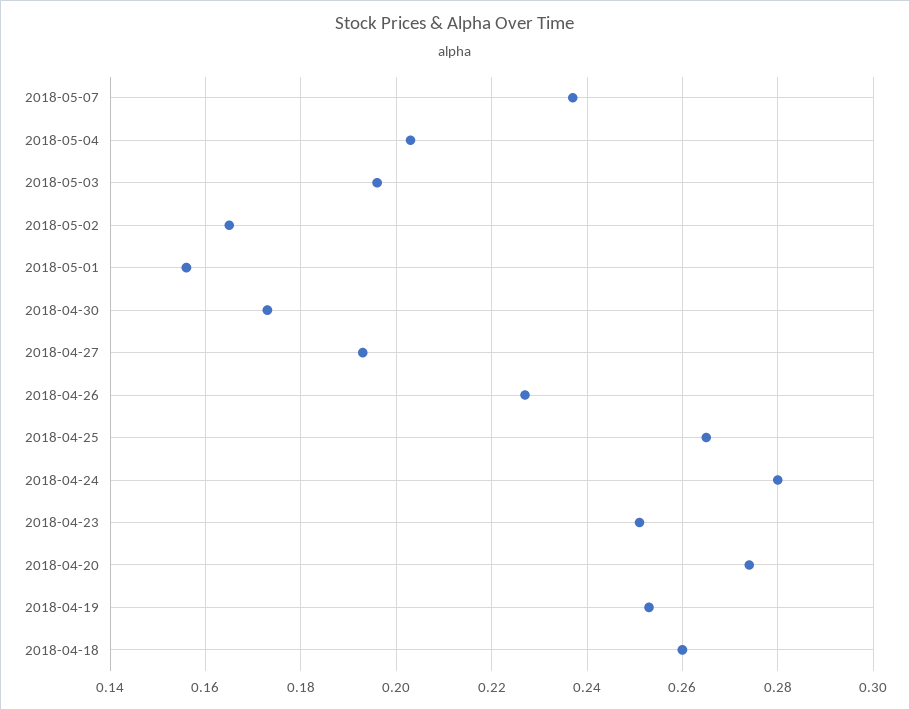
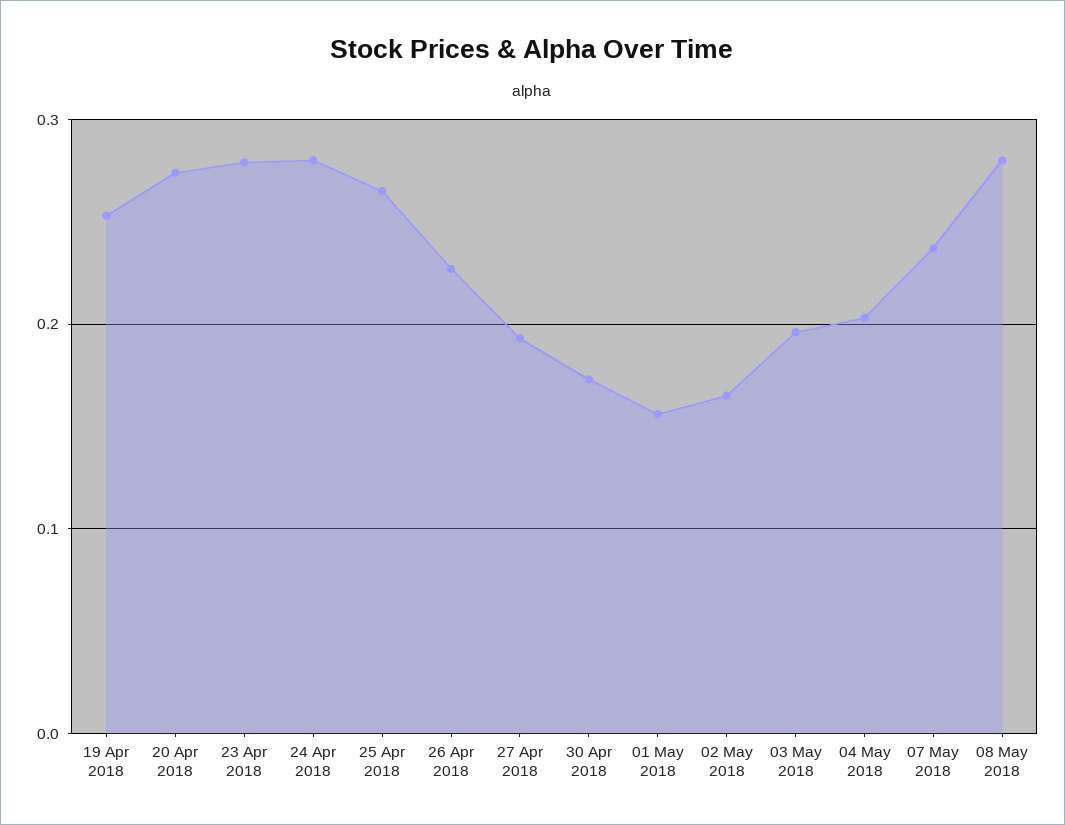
2018-04-23: 0.25 -> 0.28
2018-04-18: 0.26 -> none
08 May 2018: none -> 0.28

